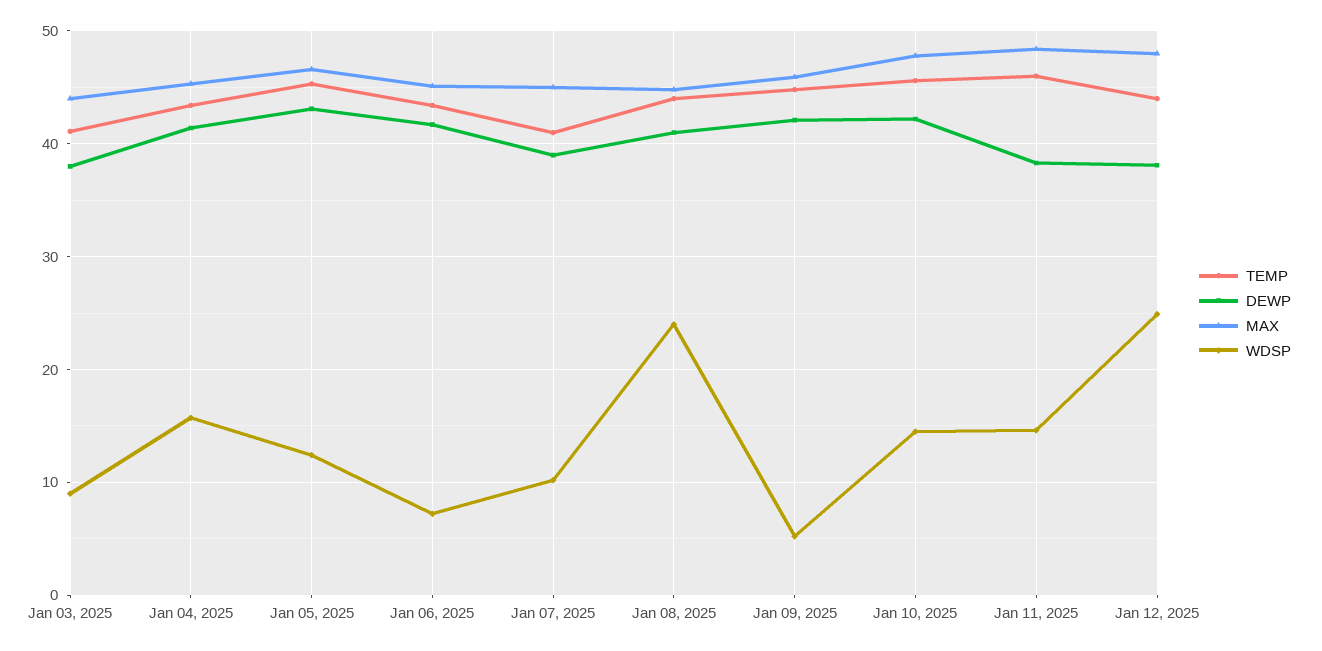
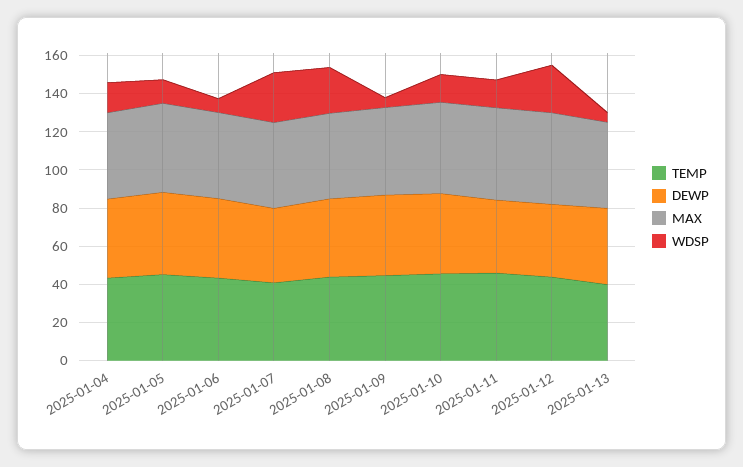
TEMP, Jan 03, 2025: 41 -> none
DEWP, Jan 03, 2025: 38 -> none
MAX, Jan 03, 2025: 44 -> none
WDSP, Jan 03, 2025: 9 -> none
WDSP, Jan 07, 2025: 10 -> 25
TEMP, 2025-01-13: none -> 40
DEWP, 2025-01-13: none -> 40
MAX, 2025-01-13: none -> 45
WDSP, 2025-01-13: none -> 5

